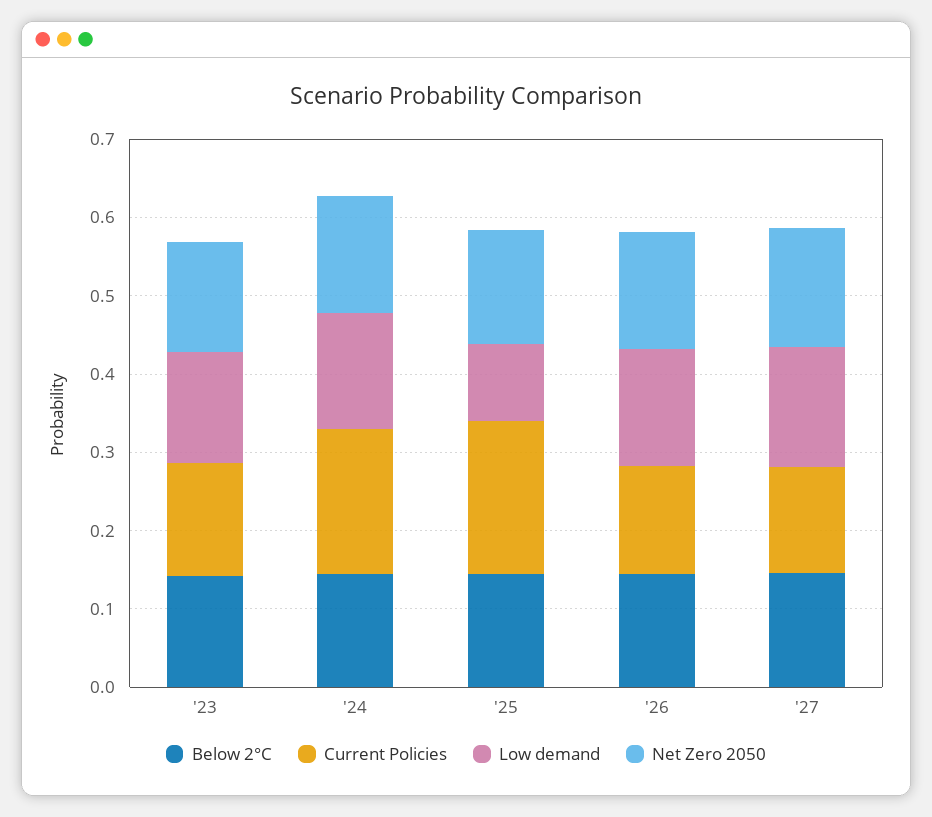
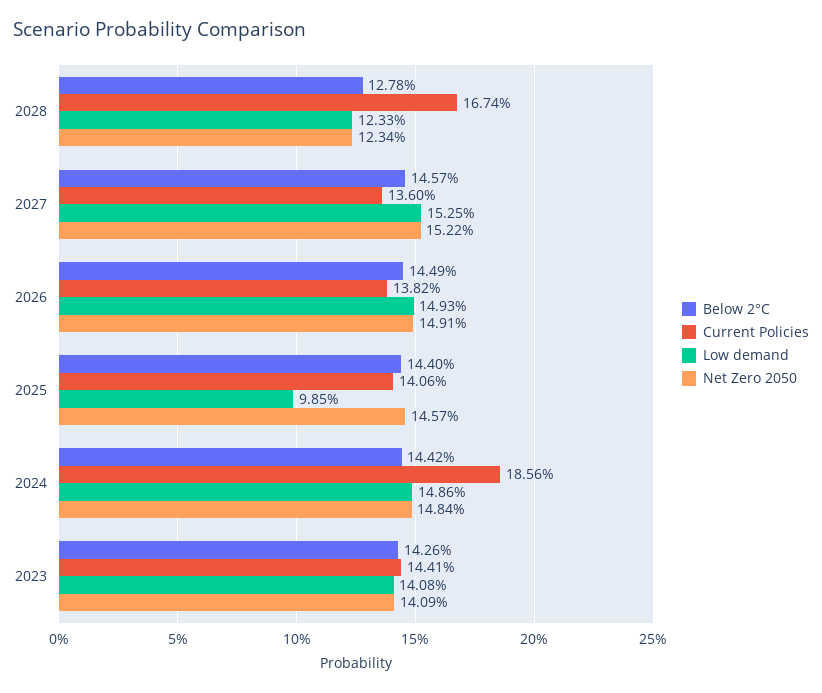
Current Policies, '25: 0.2 -> 0.1406
Below 2°C, 2028: none -> 0.1278
Current Policies, 2028: none -> 0.1674
Low demand, 2028: none -> 0.1233
Net Zero 2050, 2028: none -> 0.1234

